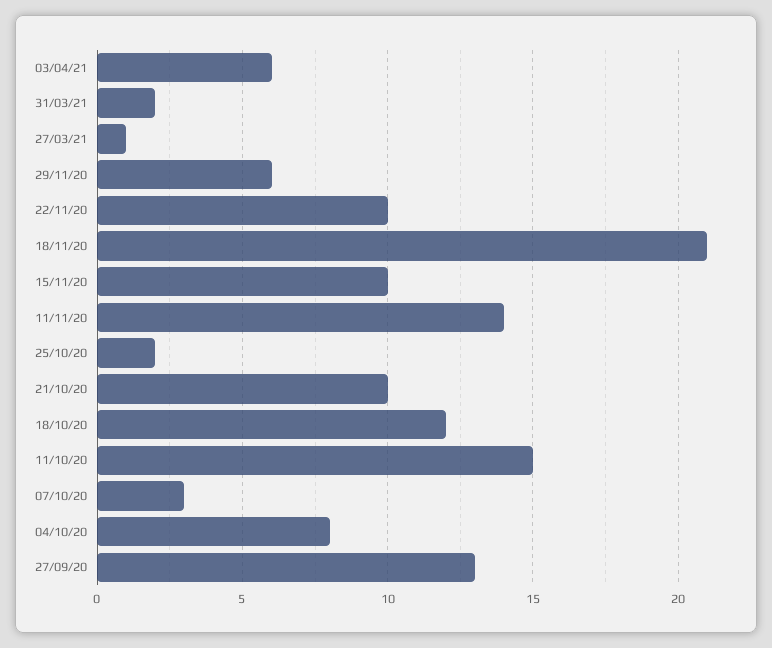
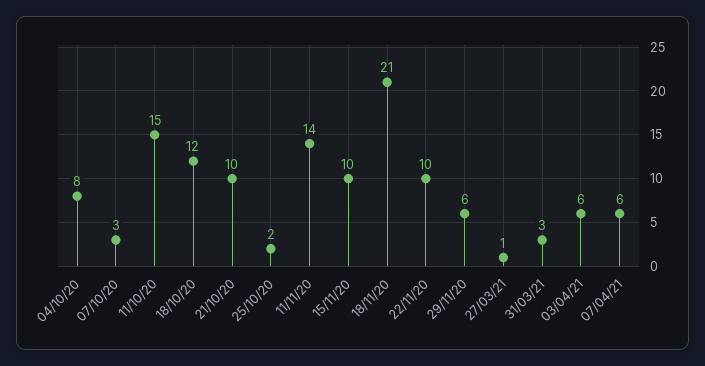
31/03/21: 2 -> 3
27/09/20: 13 -> none
07/04/21: none -> 6

